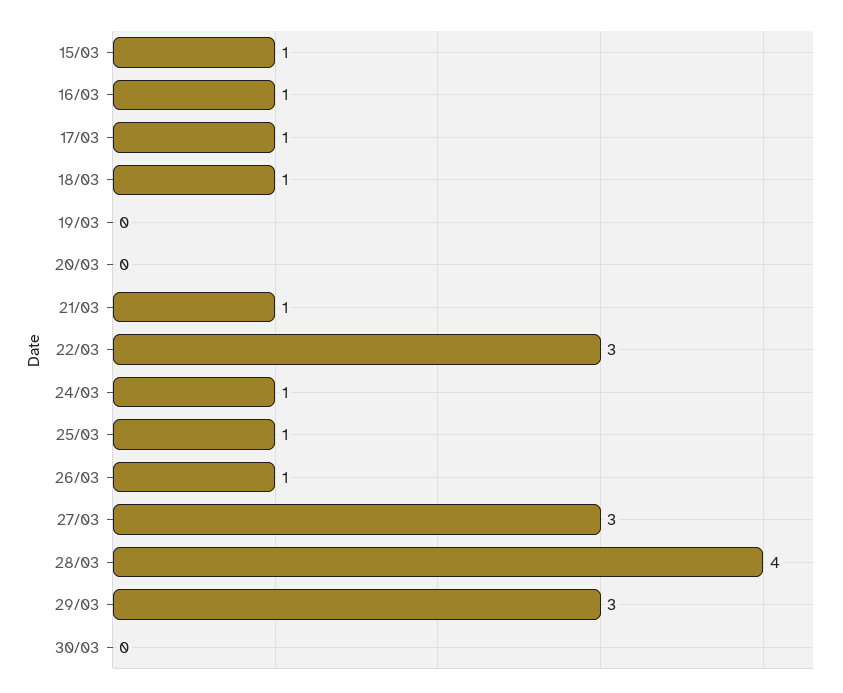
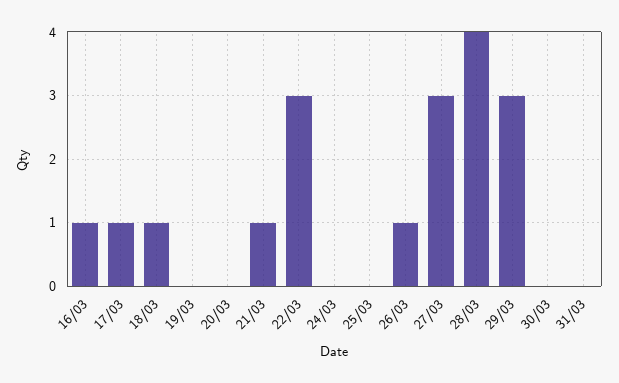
15/03: 1 -> none
24/03: 1 -> 0
25/03: 1 -> 0
31/03: none -> 0

